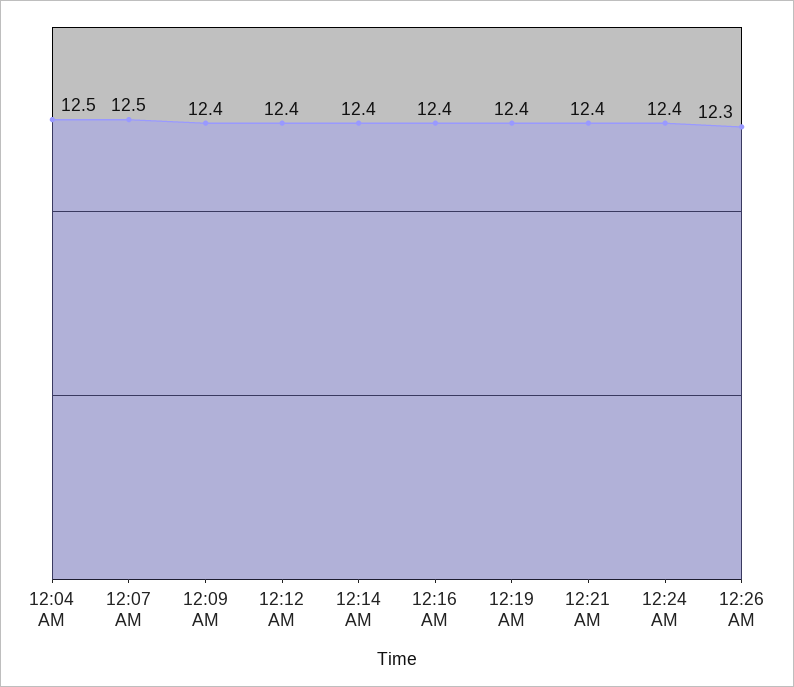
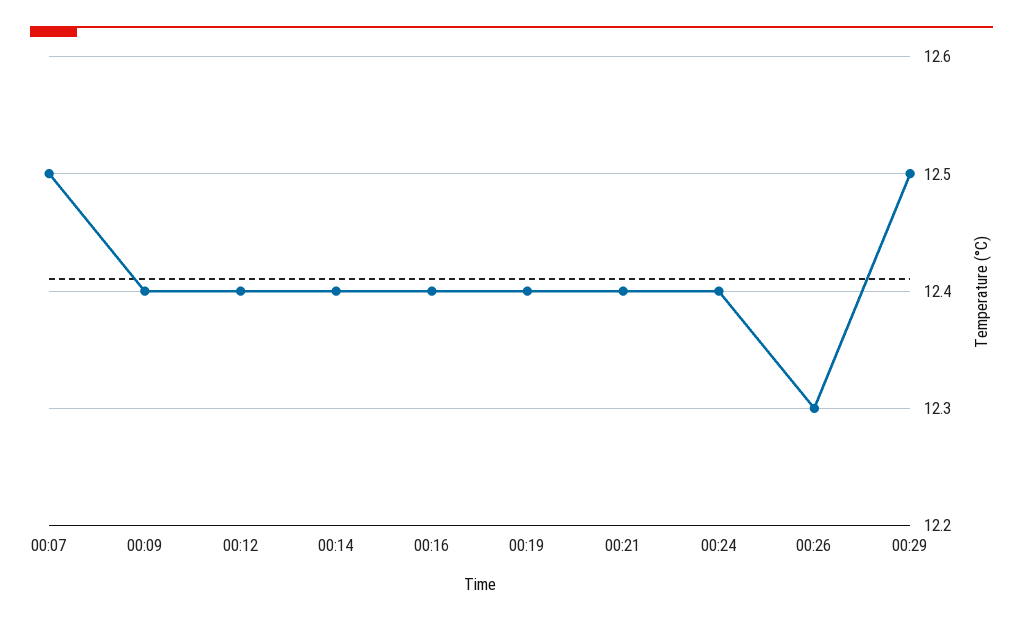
12:04 AM: 12.5 -> none
00:29: none -> 12.5

